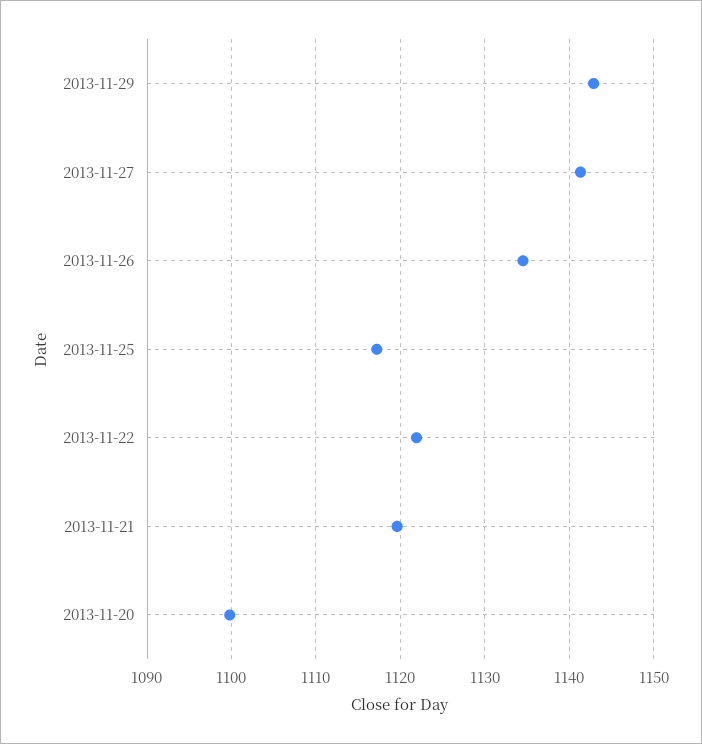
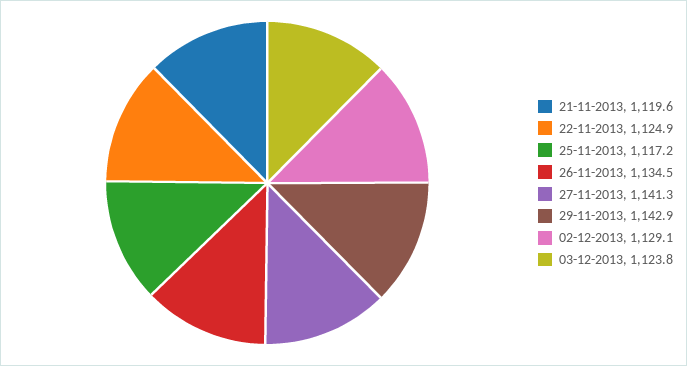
2013-11-22: 1122 -> 1124.9
2013-11-20: 1100 -> none
02-12-2013: none -> 1129.1
03-12-2013: none -> 1123.8

